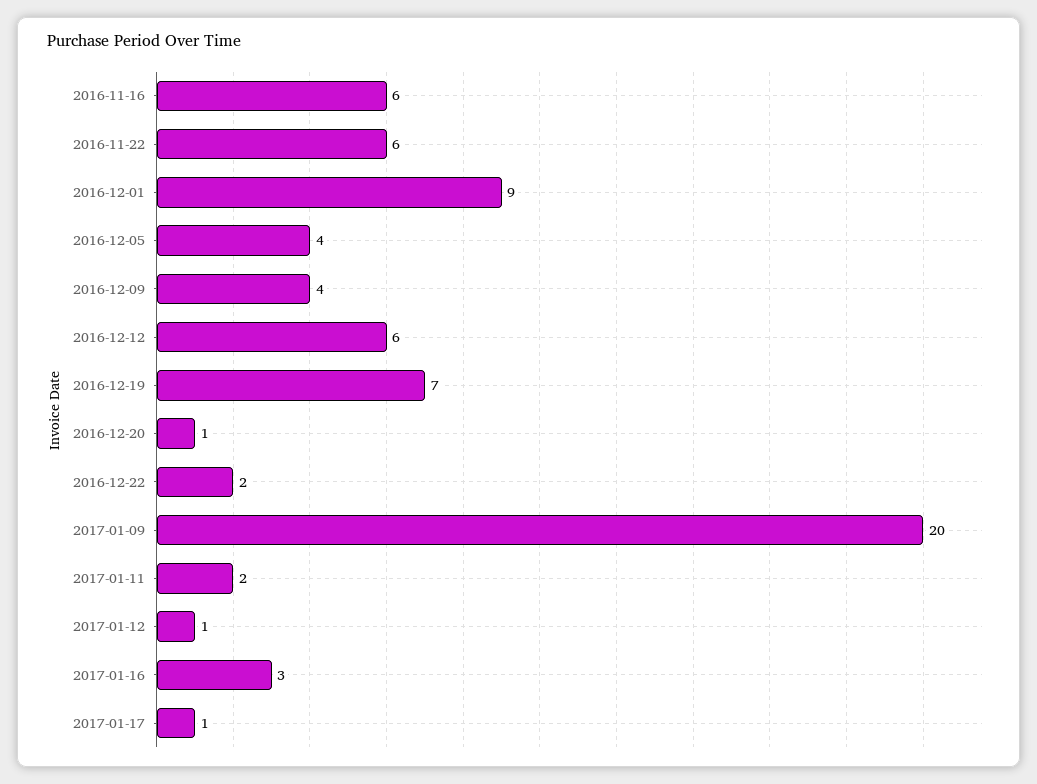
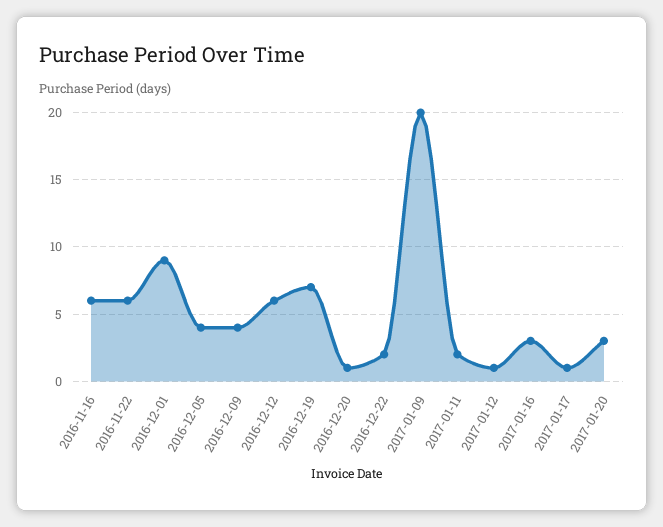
2017-01-20: none -> 3

